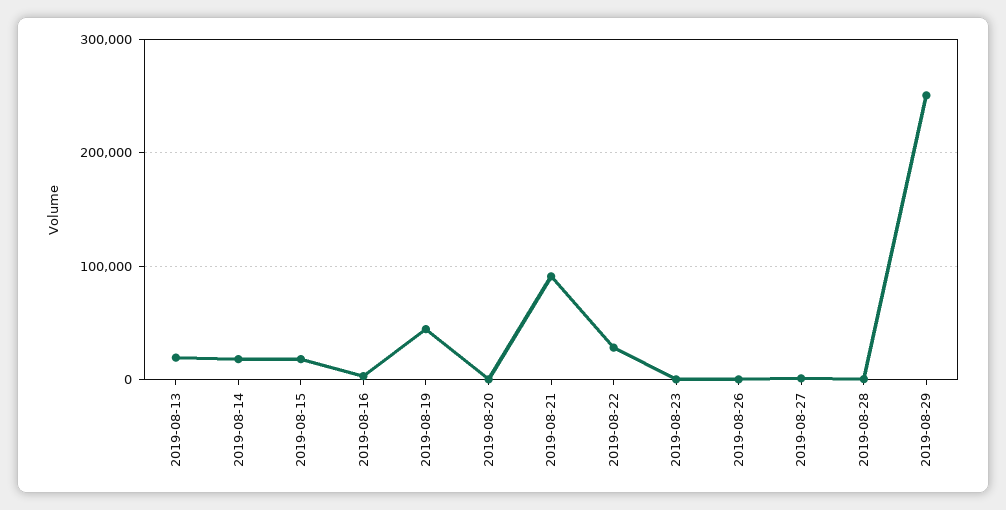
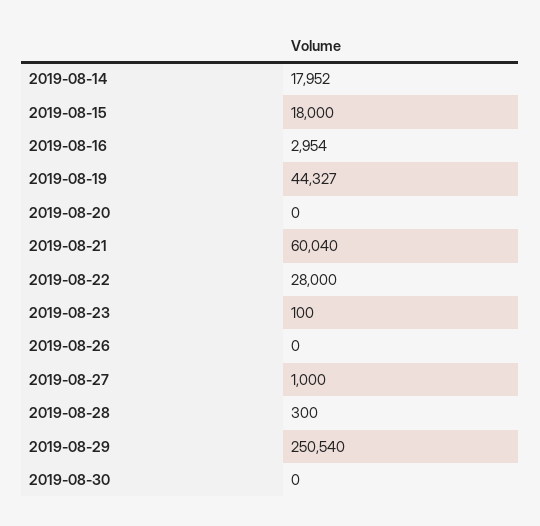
2019-08-13: 20000 -> none
2019-08-21: 90000 -> 60040
2019-08-30: none -> 0

